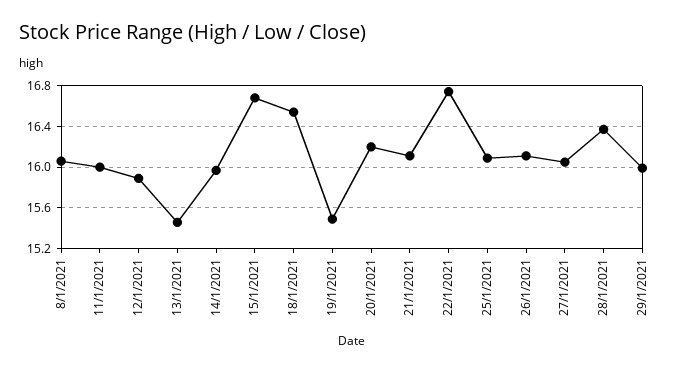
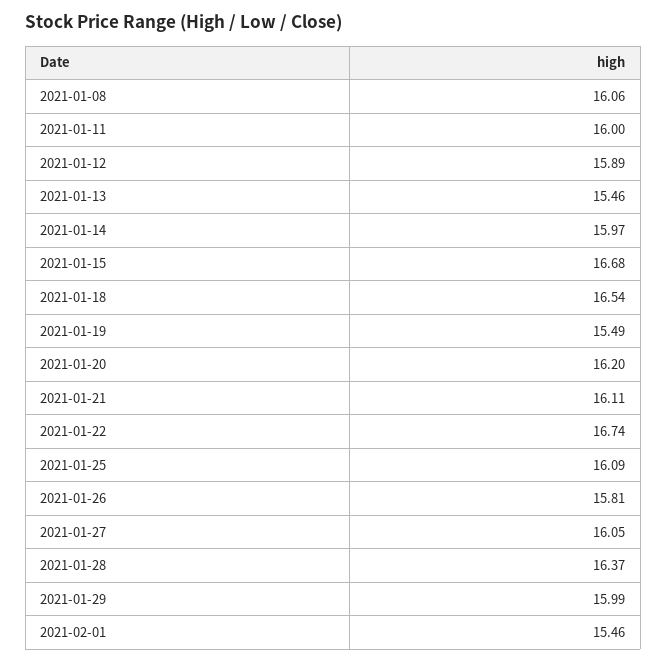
26/1/2021: 16.1 -> 15.81
2021-02-01: none -> 15.46

